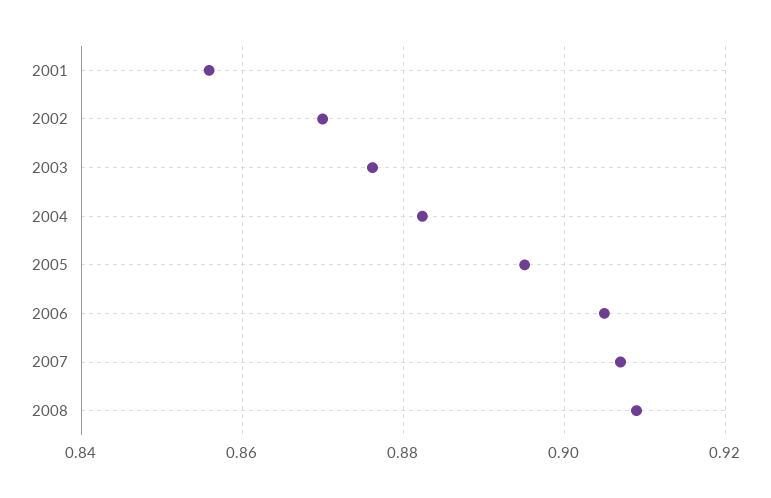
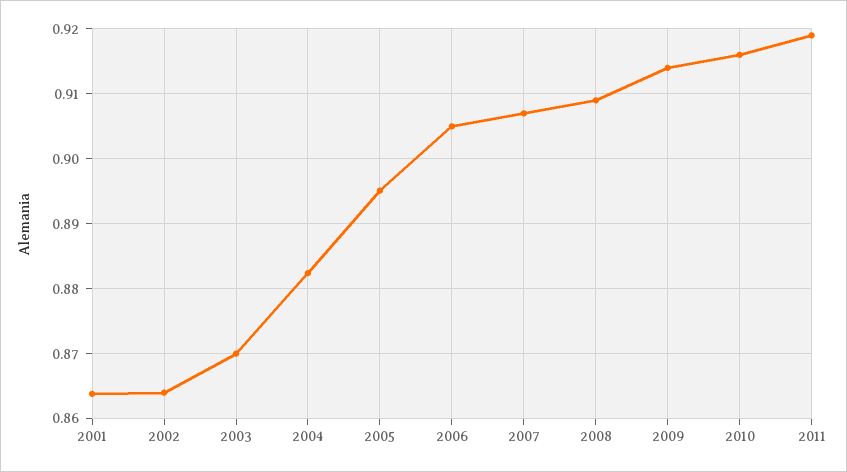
2001: 0.856 -> 0.864
2002: 0.87 -> 0.864
2003: 0.876 -> 0.87
2009: none -> 0.914
2010: none -> 0.916
2011: none -> 0.919

